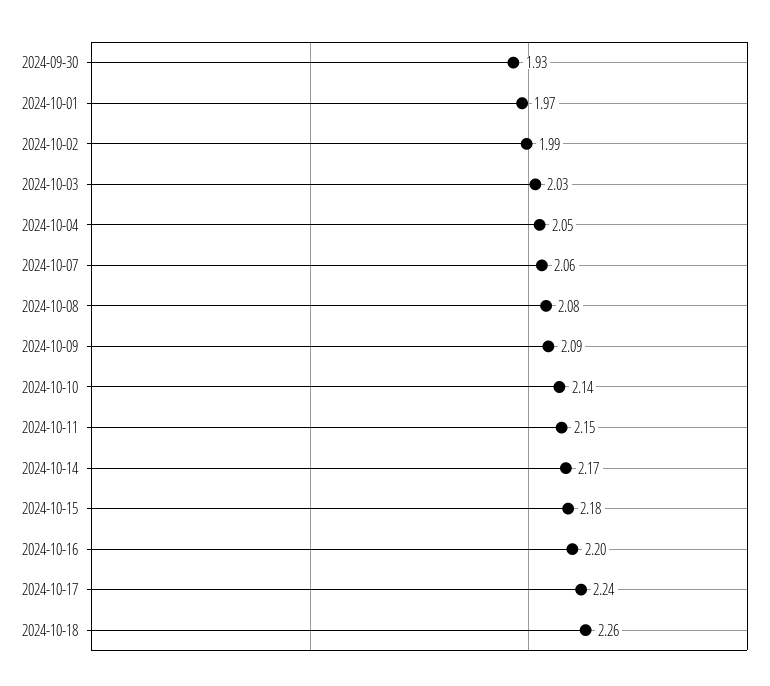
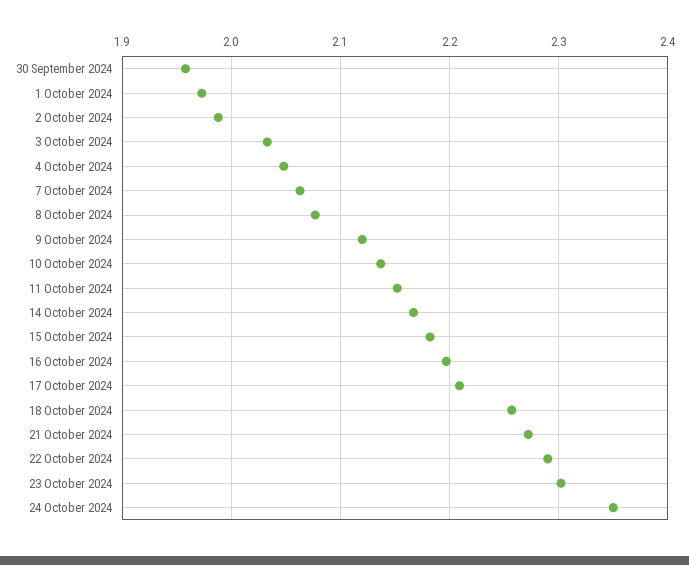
2024-09-30: 1.93 -> 1.96
2024-10-09: 2.09 -> 2.12
2024-10-17: 2.24 -> 2.21
21 October 2024: none -> 2.27
22 October 2024: none -> 2.29
23 October 2024: none -> 2.3
24 October 2024: none -> 2.35

